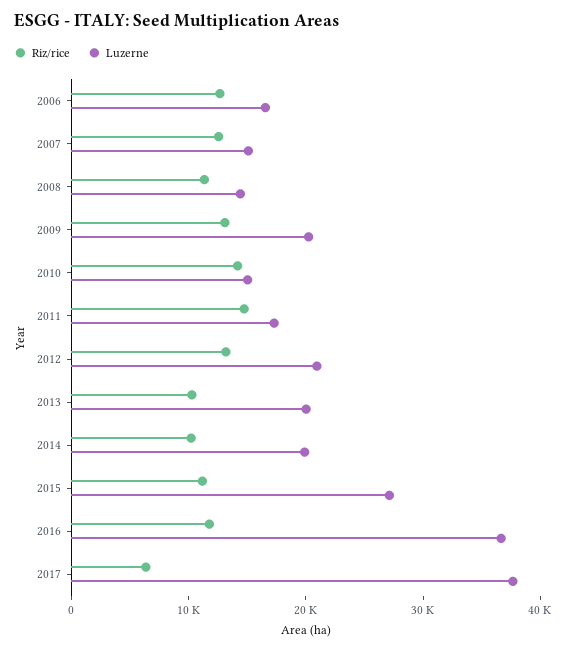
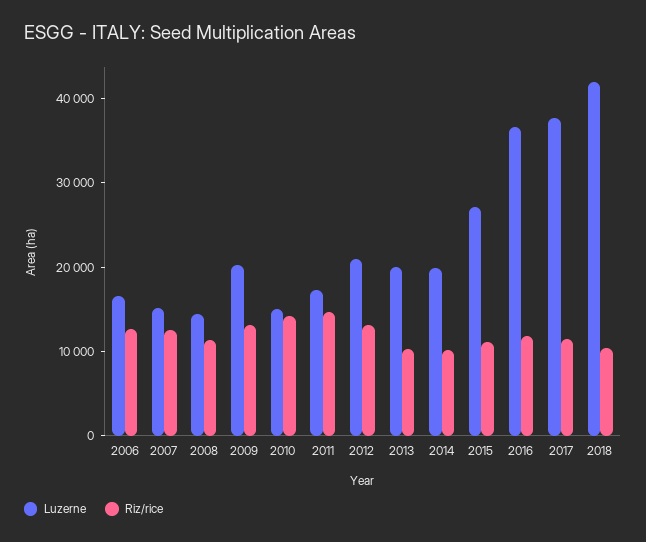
Riz/rice, 2017: 6000 -> 12000
Luzerne, 2018: none -> 42000
Riz/rice, 2018: none -> 10000

